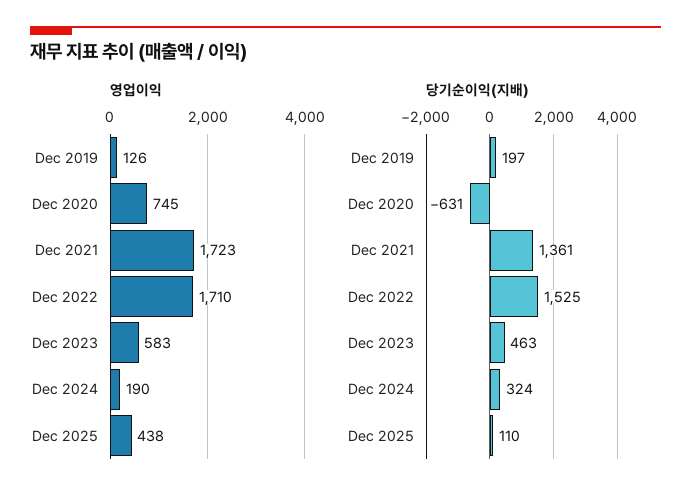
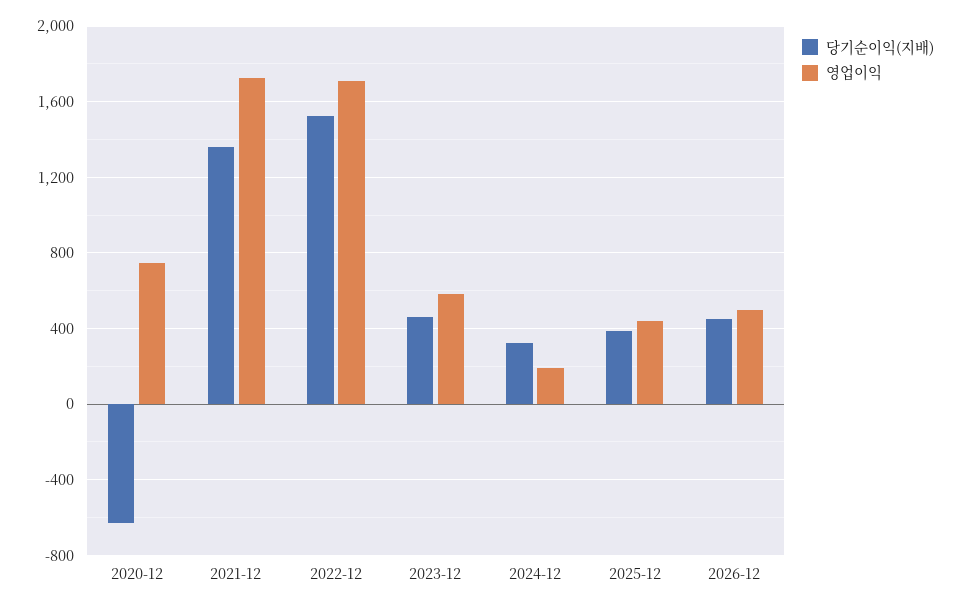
영업이익, Dec 2019: 126 -> none
당기순이익(지배), Dec 2019: 197 -> none
당기순이익(지배), Dec 2025: 110 -> 400
당기순이익(지배), 2026-12: none -> 450
영업이익, 2026-12: none -> 500

